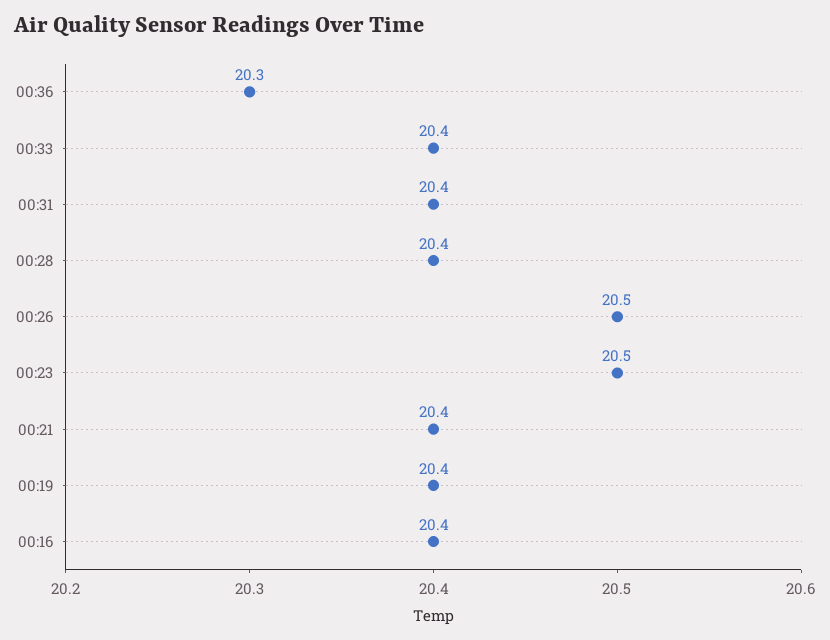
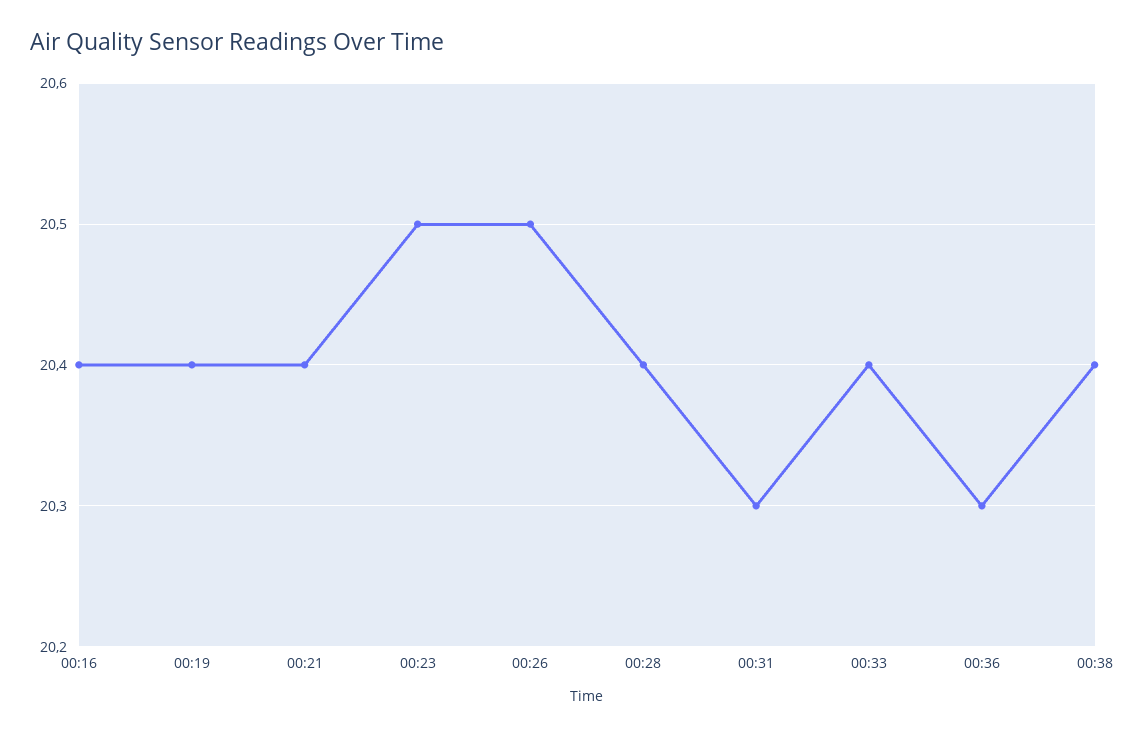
00:31: 20.4 -> 20.3
00:38: none -> 20.4

